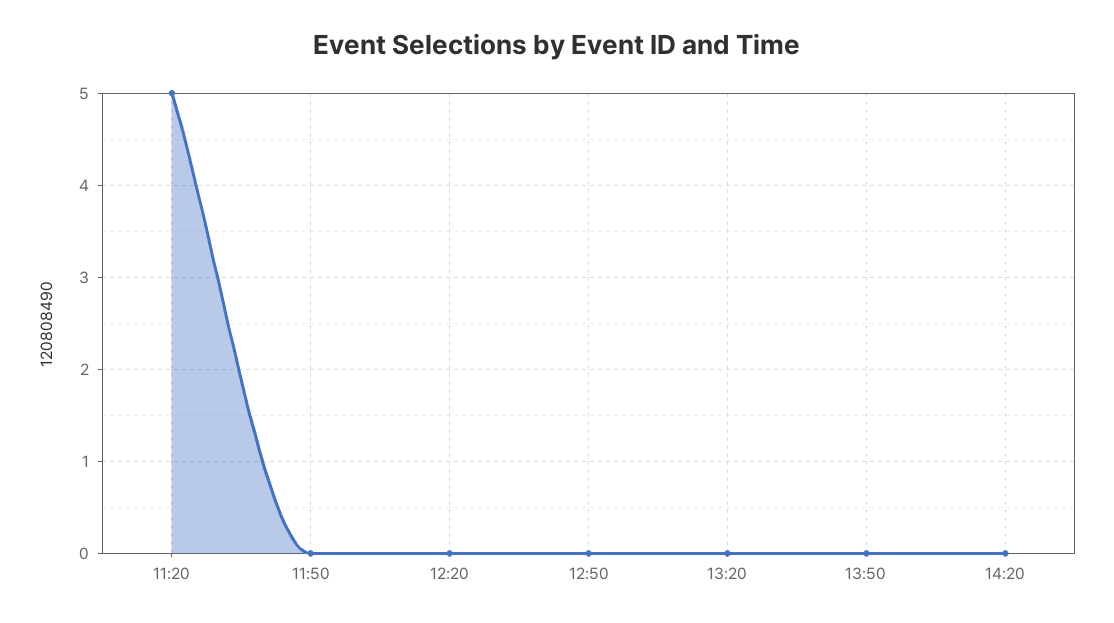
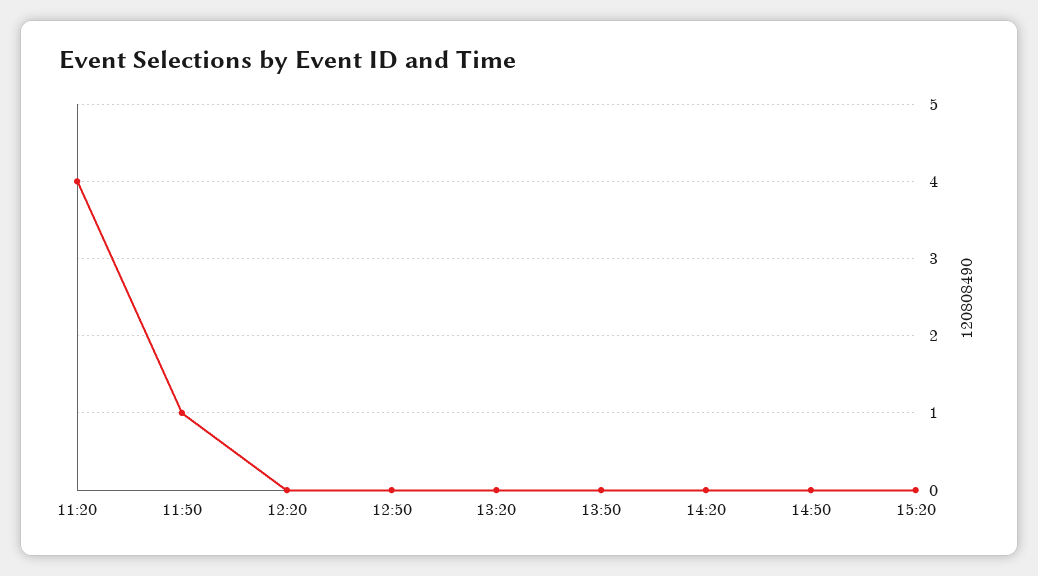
11:20: 5 -> 4
11:50: 0 -> 1
14:50: none -> 0
15:20: none -> 0

